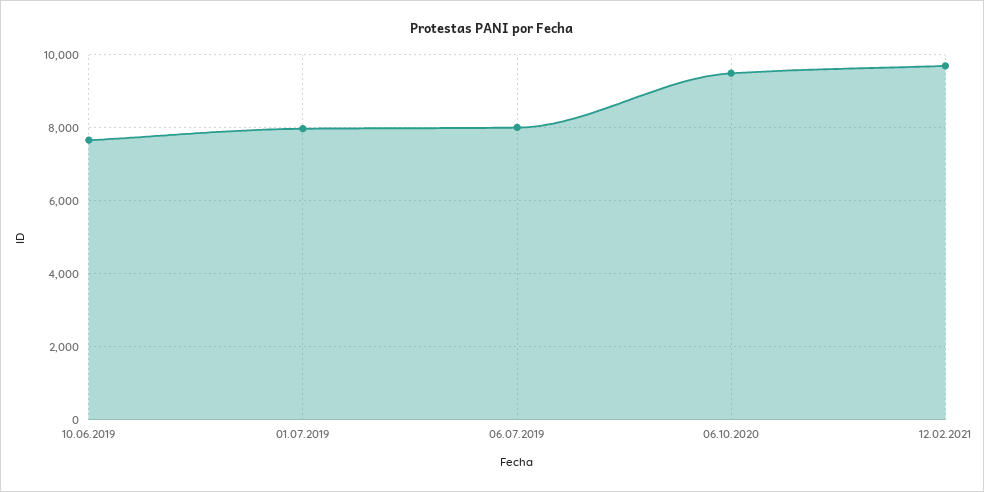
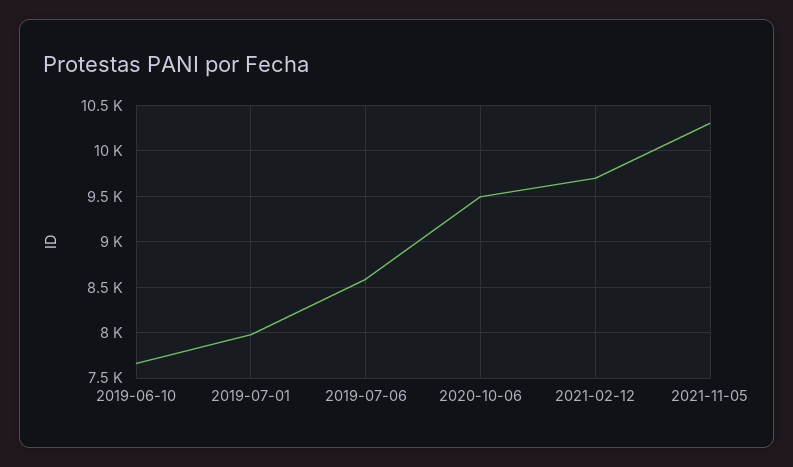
06.07.2019: 8000 -> 8600
2021-11-05: none -> 10300

